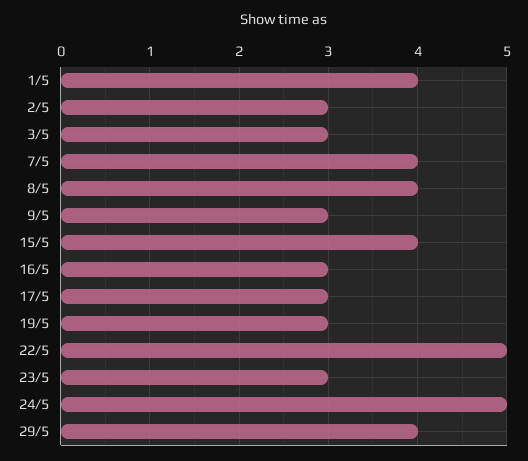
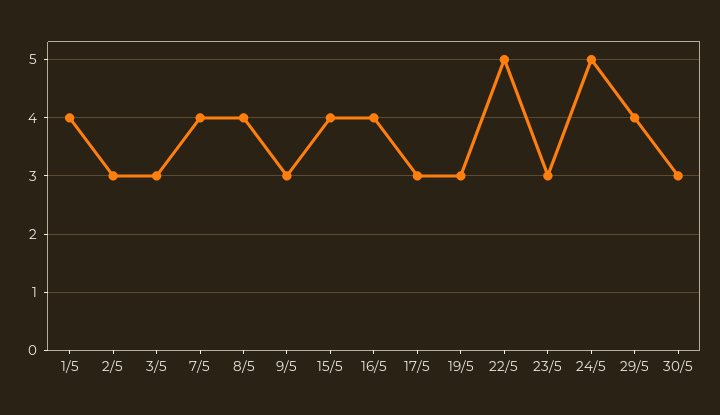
16/5: 3 -> 4
30/5: none -> 3

